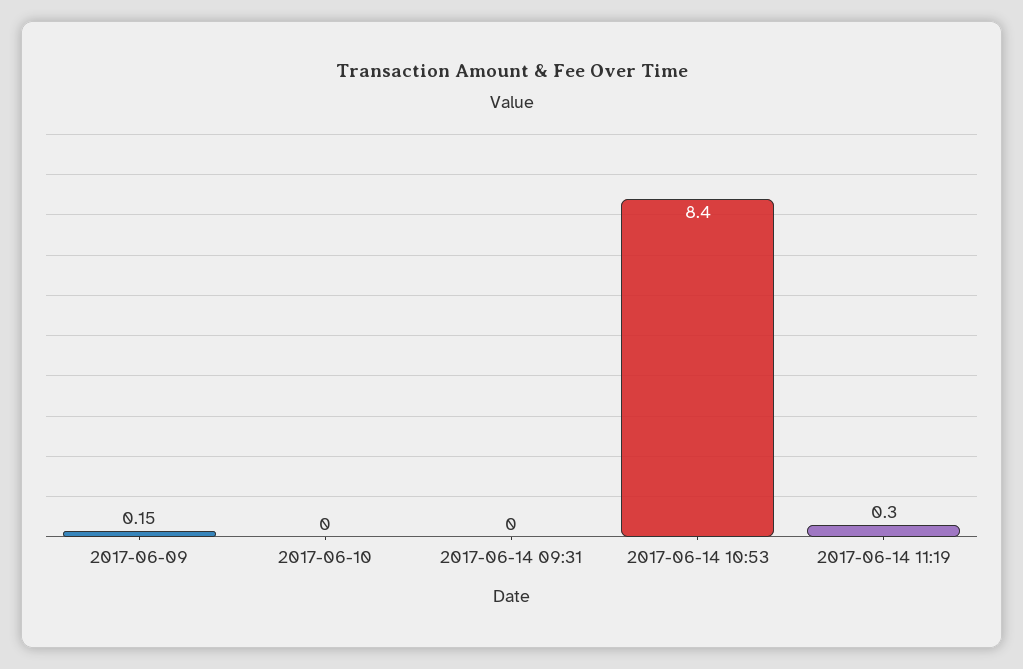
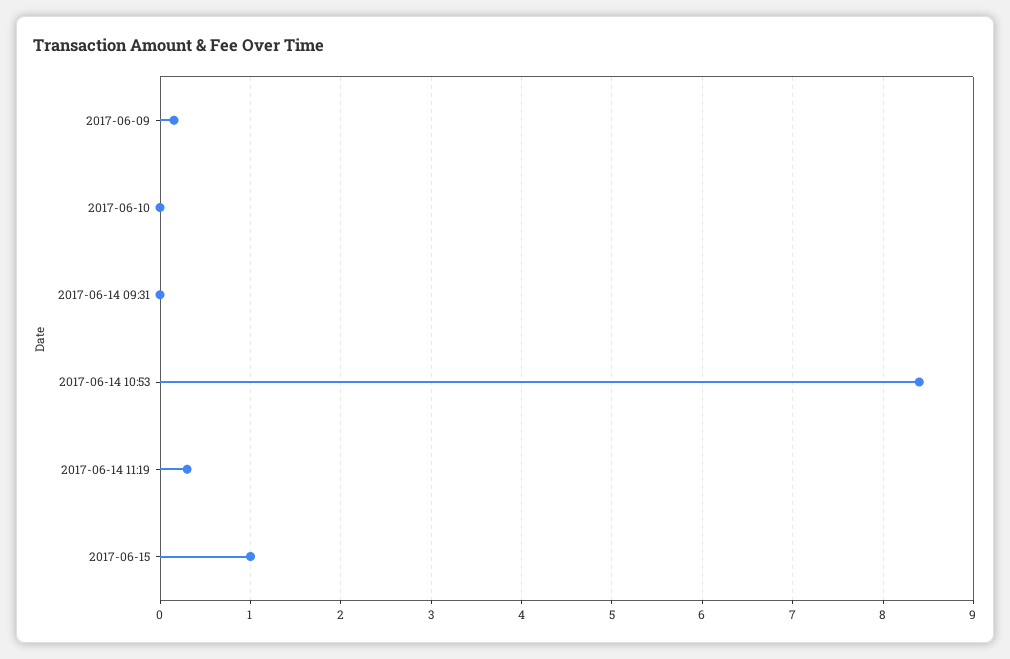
2017-06-15: none -> 1

